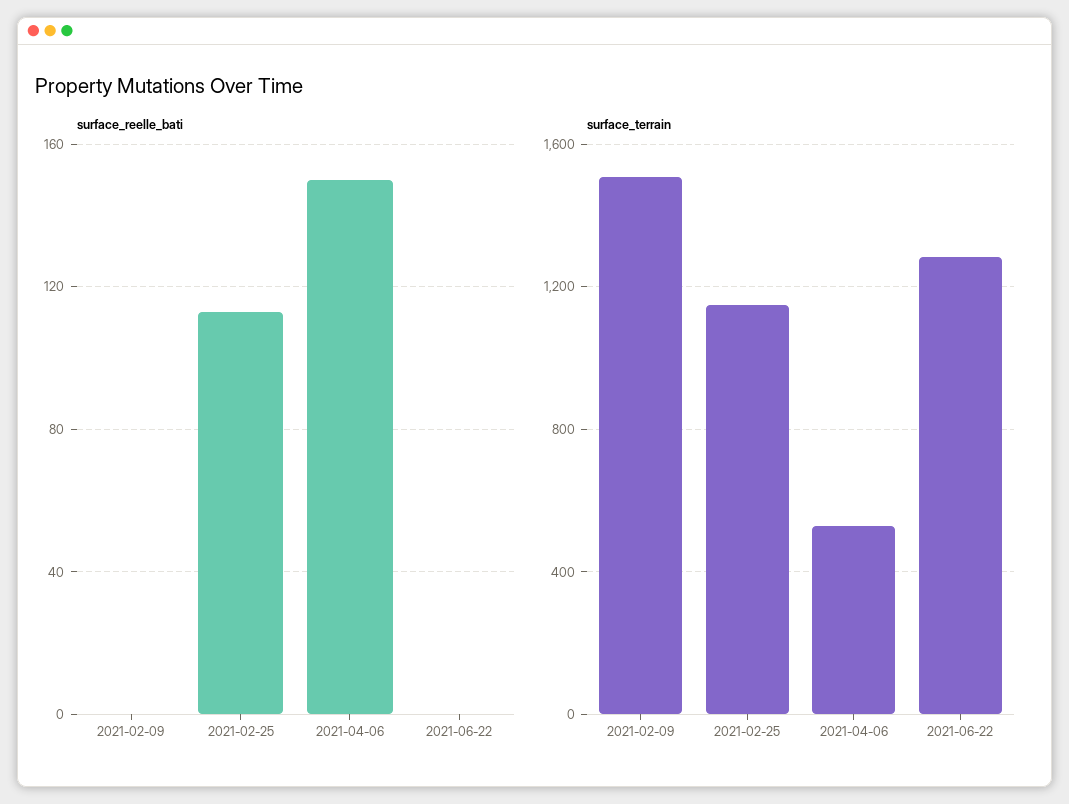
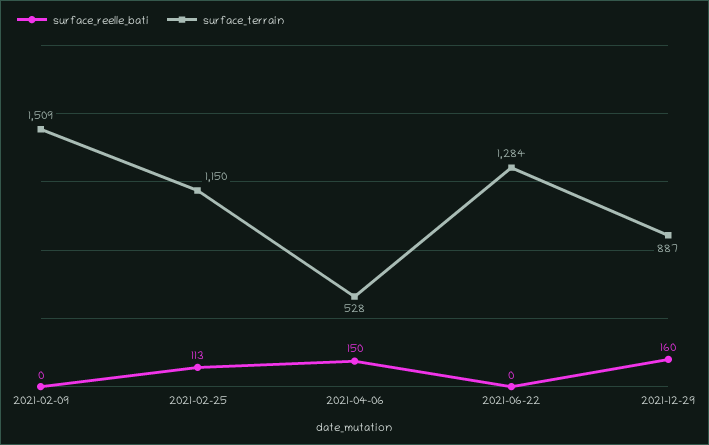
surface_reelle_bati, 2021-12-29: none -> 160
surface_terrain, 2021-12-29: none -> 887

